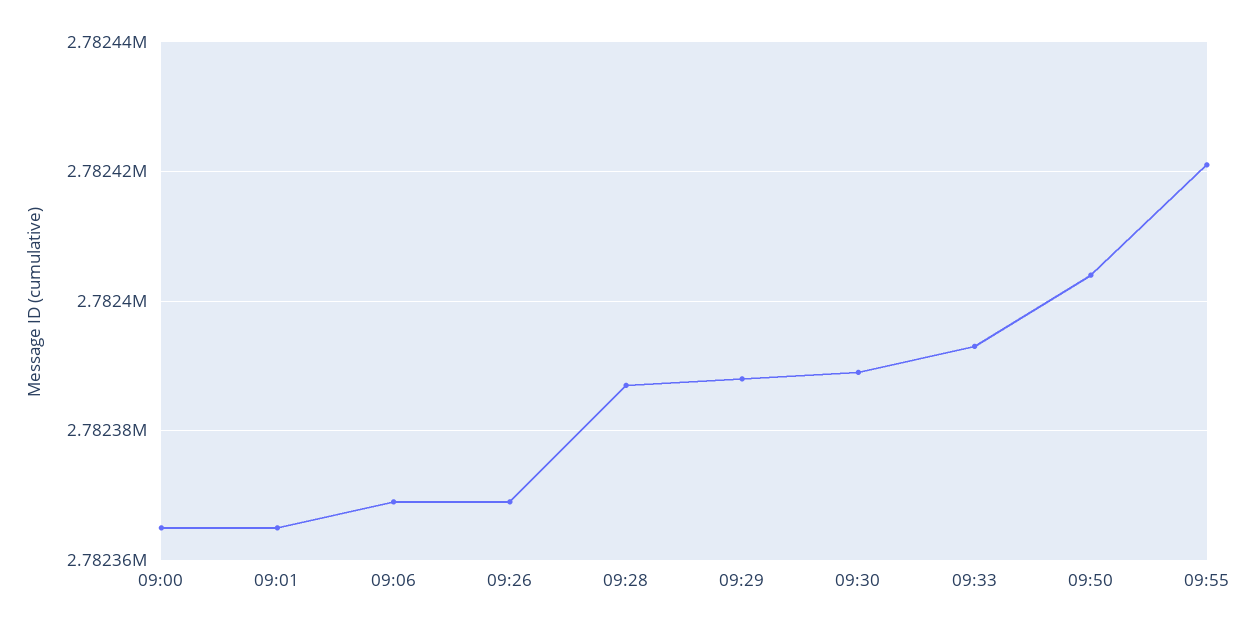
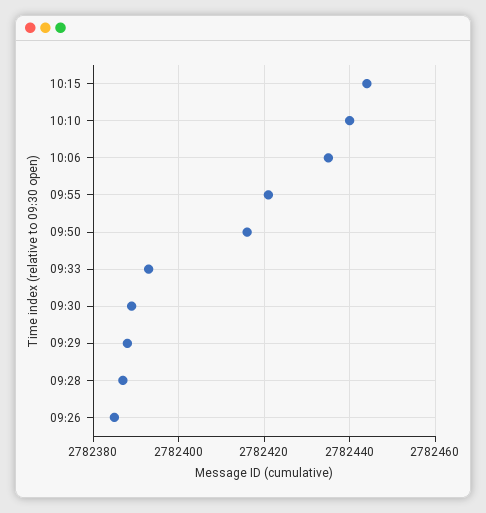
09:00: 2782365 -> none
09:01: 2782365 -> none
09:06: 2782370 -> none
09:26: 2782370 -> 2782385
09:50: 2782405 -> 2782415
10:15: none -> 2782445
10:10: none -> 2782440
10:06: none -> 2782435

